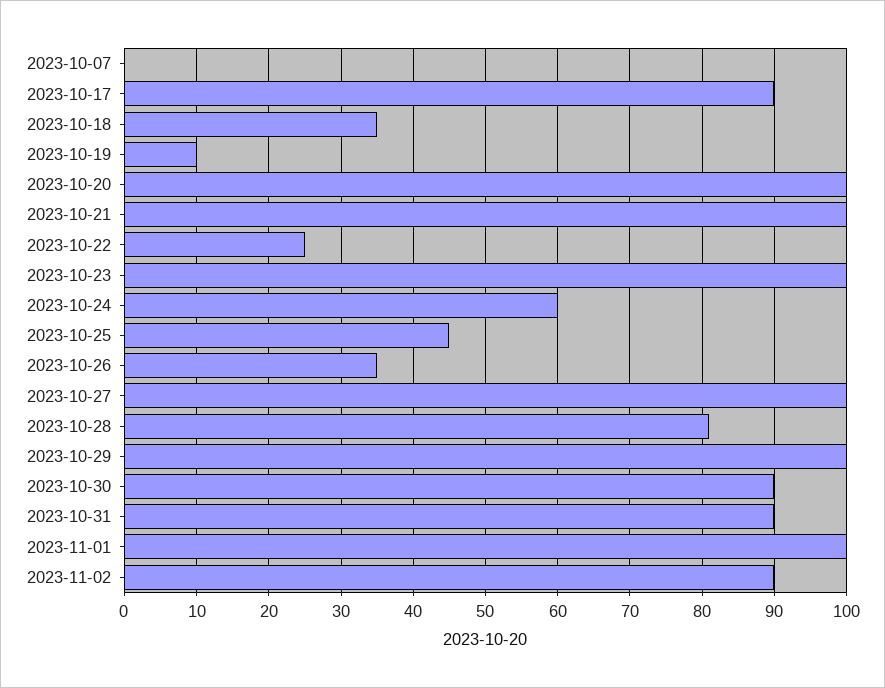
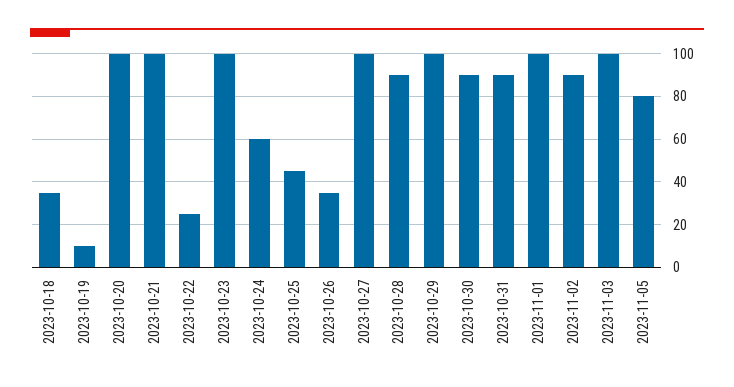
2023-10-07: 0 -> none
2023-10-17: 90 -> none
2023-10-28: 81 -> 90
2023-11-03: none -> 100
2023-11-05: none -> 80

